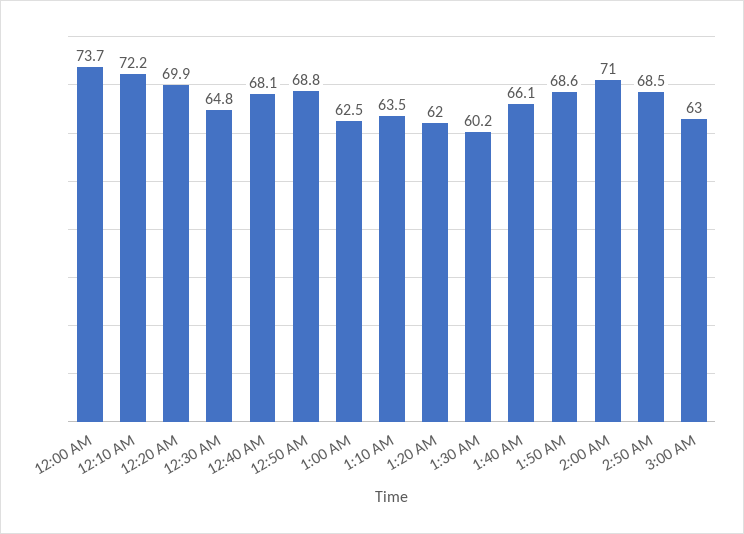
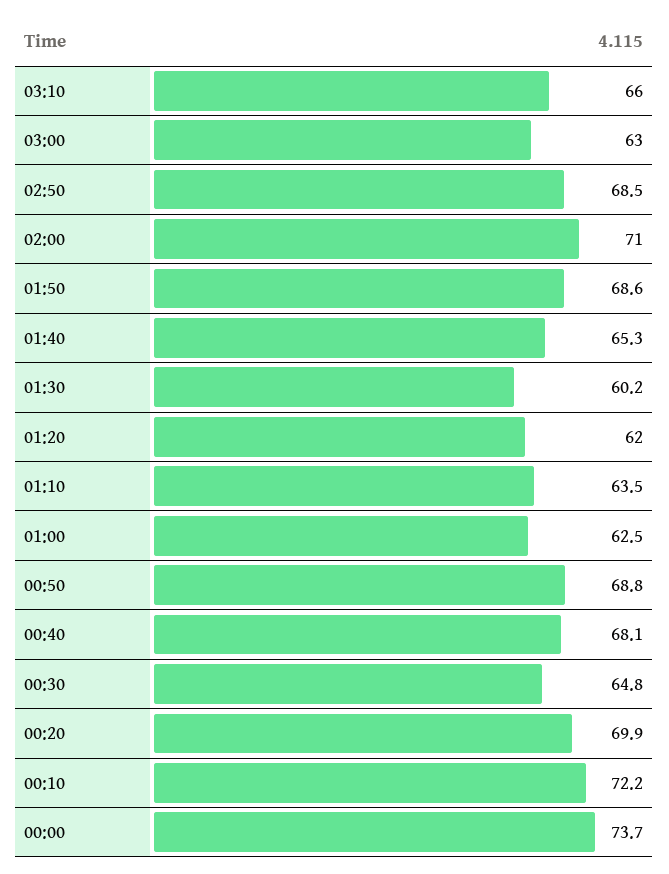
1:40 AM: 66.1 -> 65.3
03:10: none -> 66

